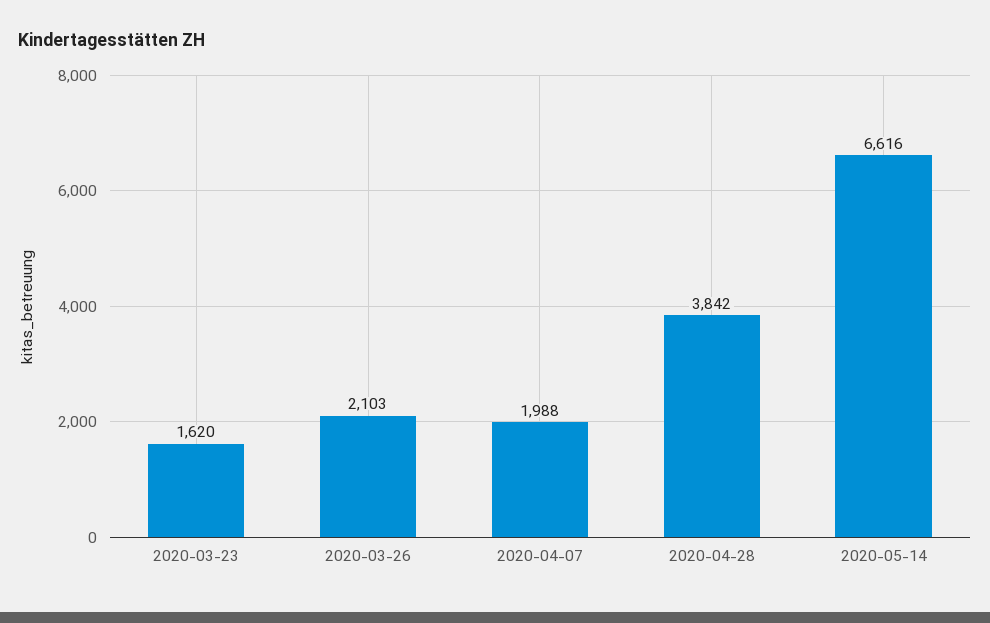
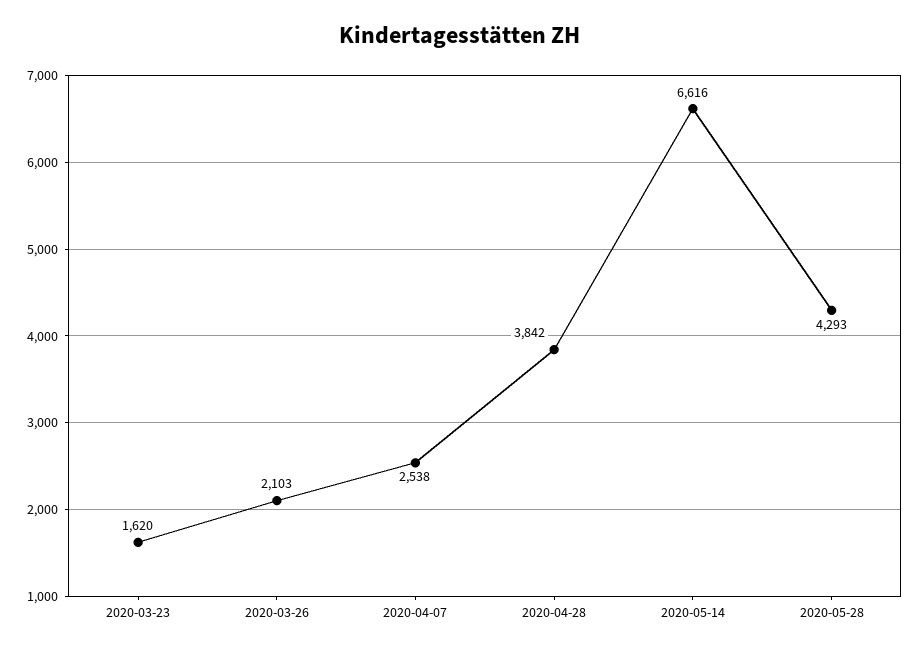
2020-04-07: 1988 -> 2538
2020-05-28: none -> 4293

